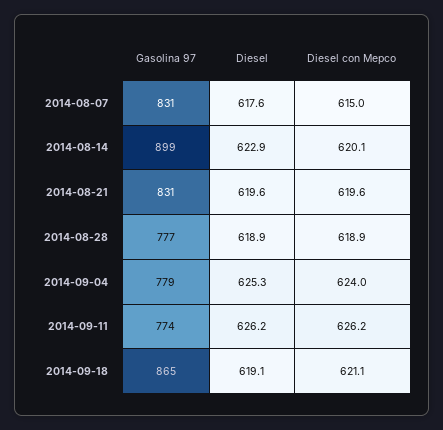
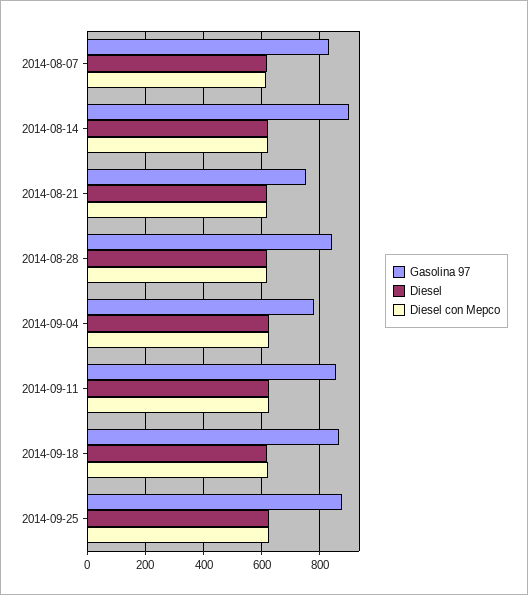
Gasolina 97, 2014-08-21: 831 -> 750
Gasolina 97, 2014-08-28: 777 -> 850
Gasolina 97, 2014-09-11: 774 -> 850
Gasolina 97, 2014-09-25: none -> 875
Diesel, 2014-09-25: none -> 625
Diesel con Mepco, 2014-09-25: none -> 625

